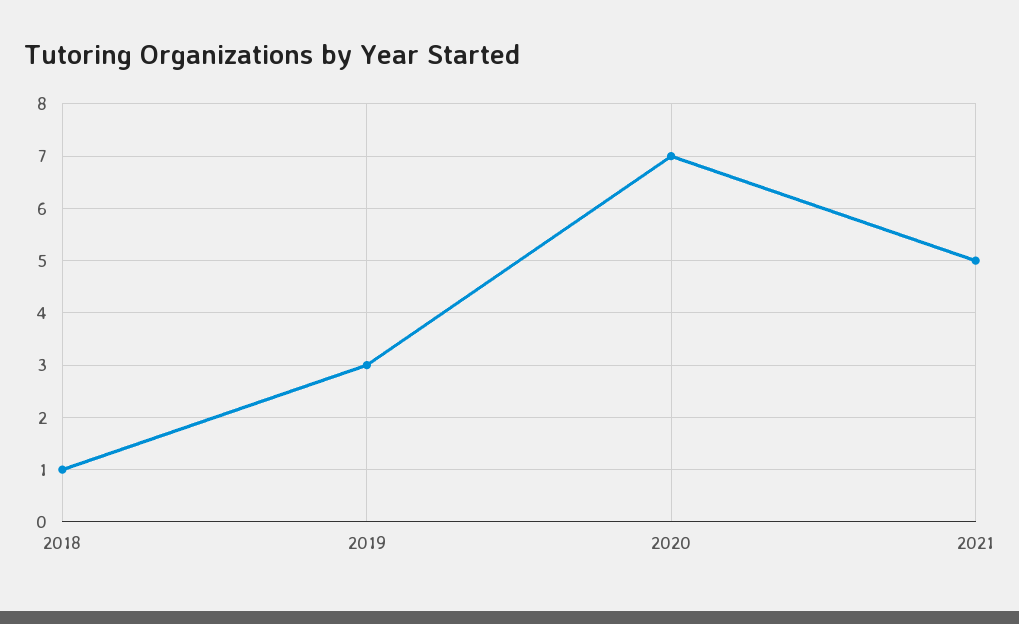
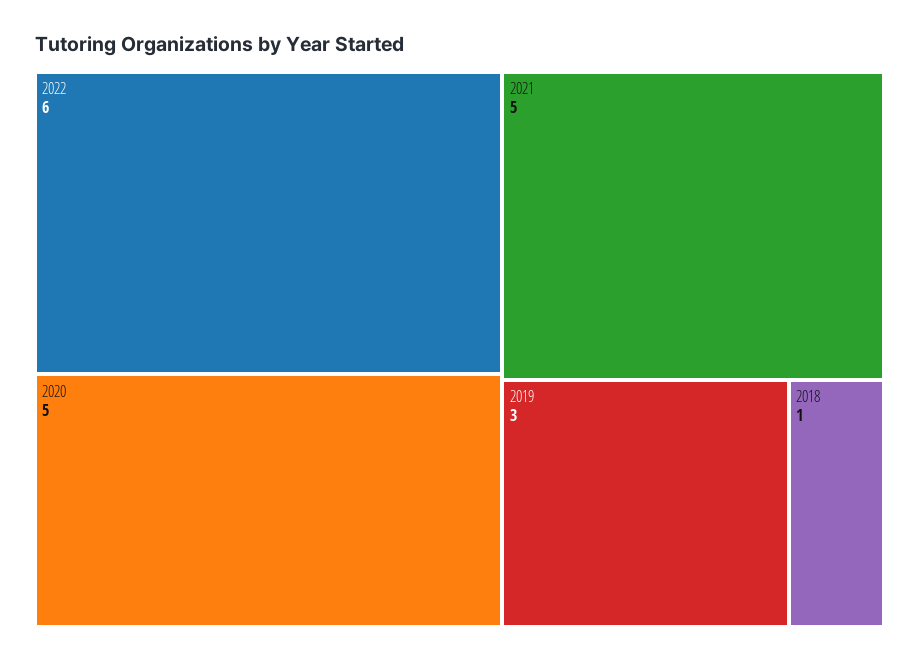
2020: 7 -> 5
2022: none -> 6

